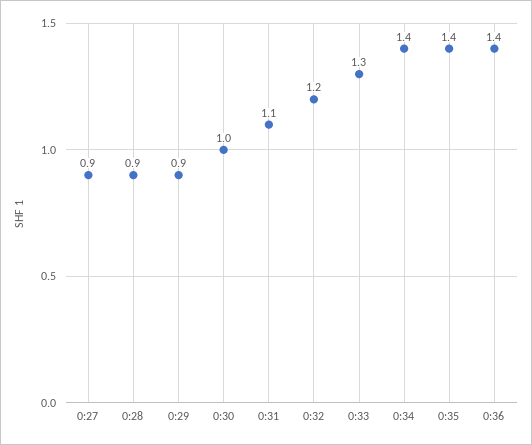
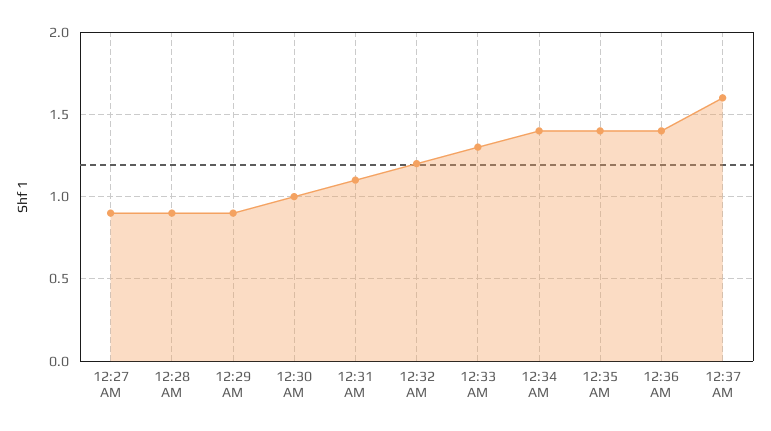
12:37 AM: none -> 1.6

